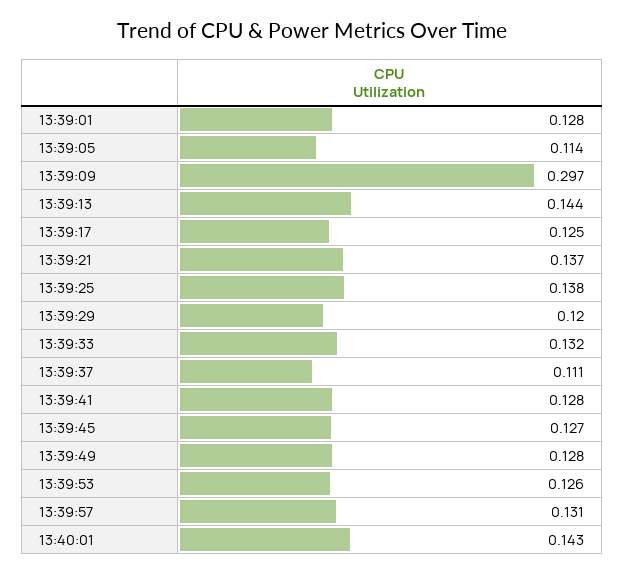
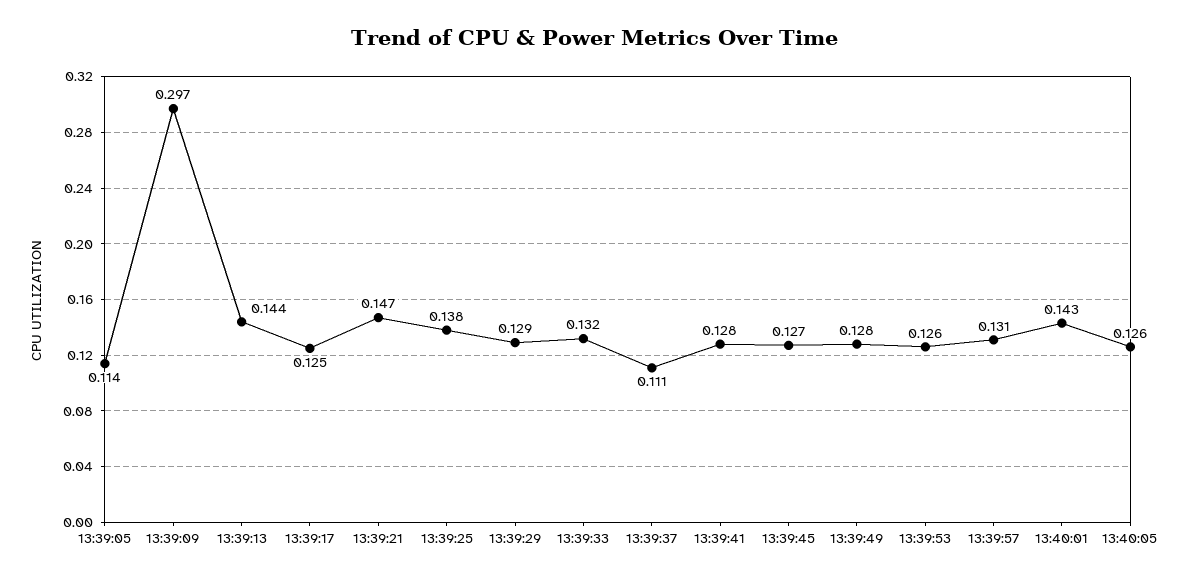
13:39:01: 0.128 -> none
13:39:21: 0.137 -> 0.147
13:39:29: 0.12 -> 0.129
13:40:05: none -> 0.126

